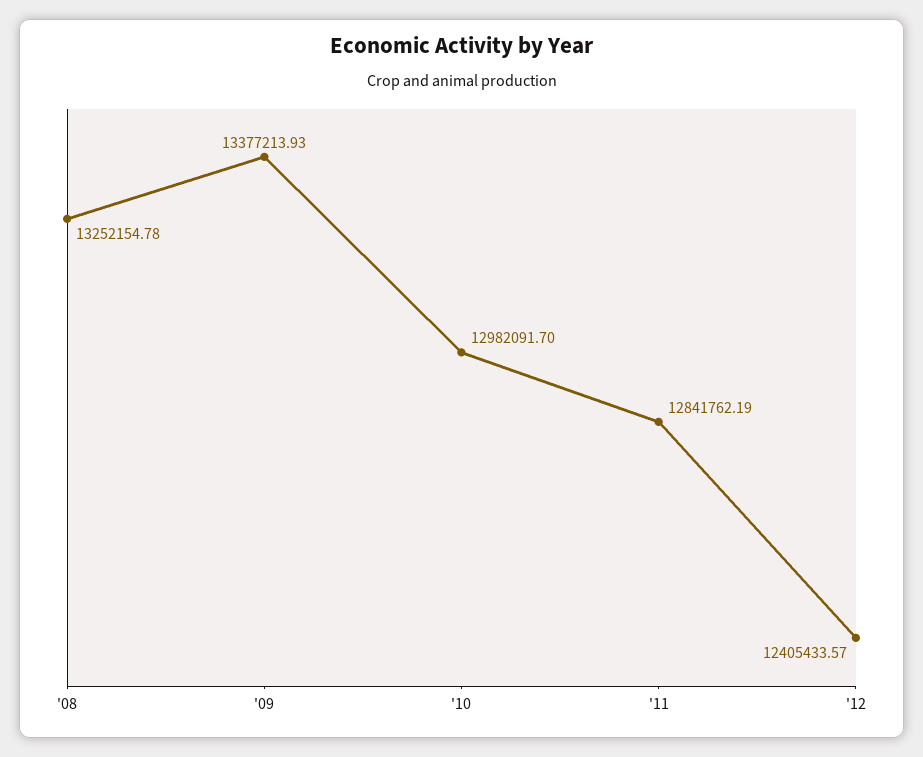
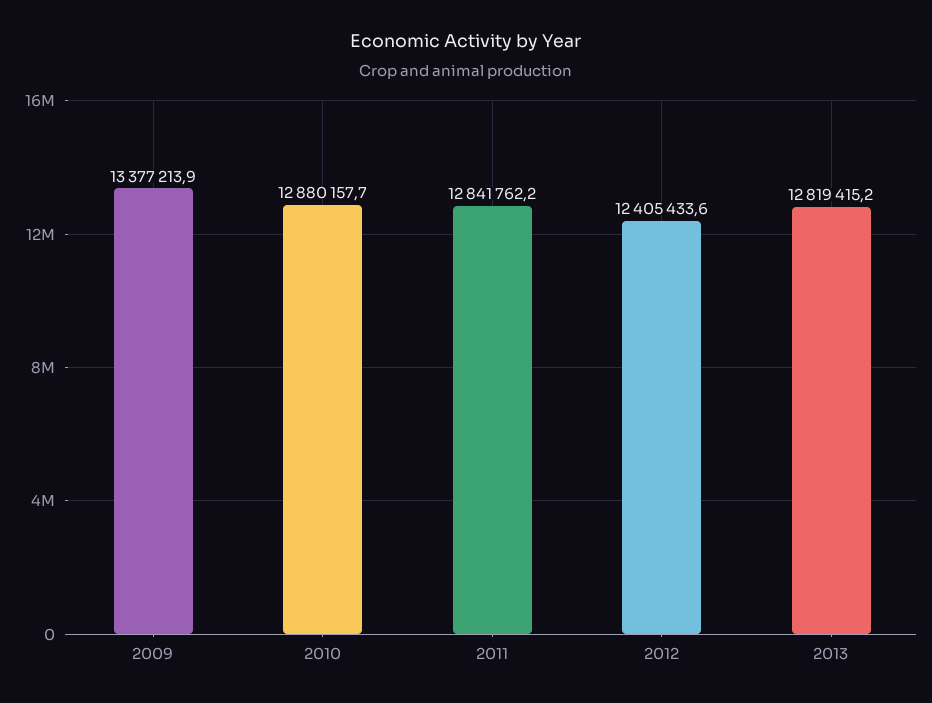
'08: 13252154.78 -> none
'10: 12982091.7 -> 12880157.7
2013: none -> 12819415.2

